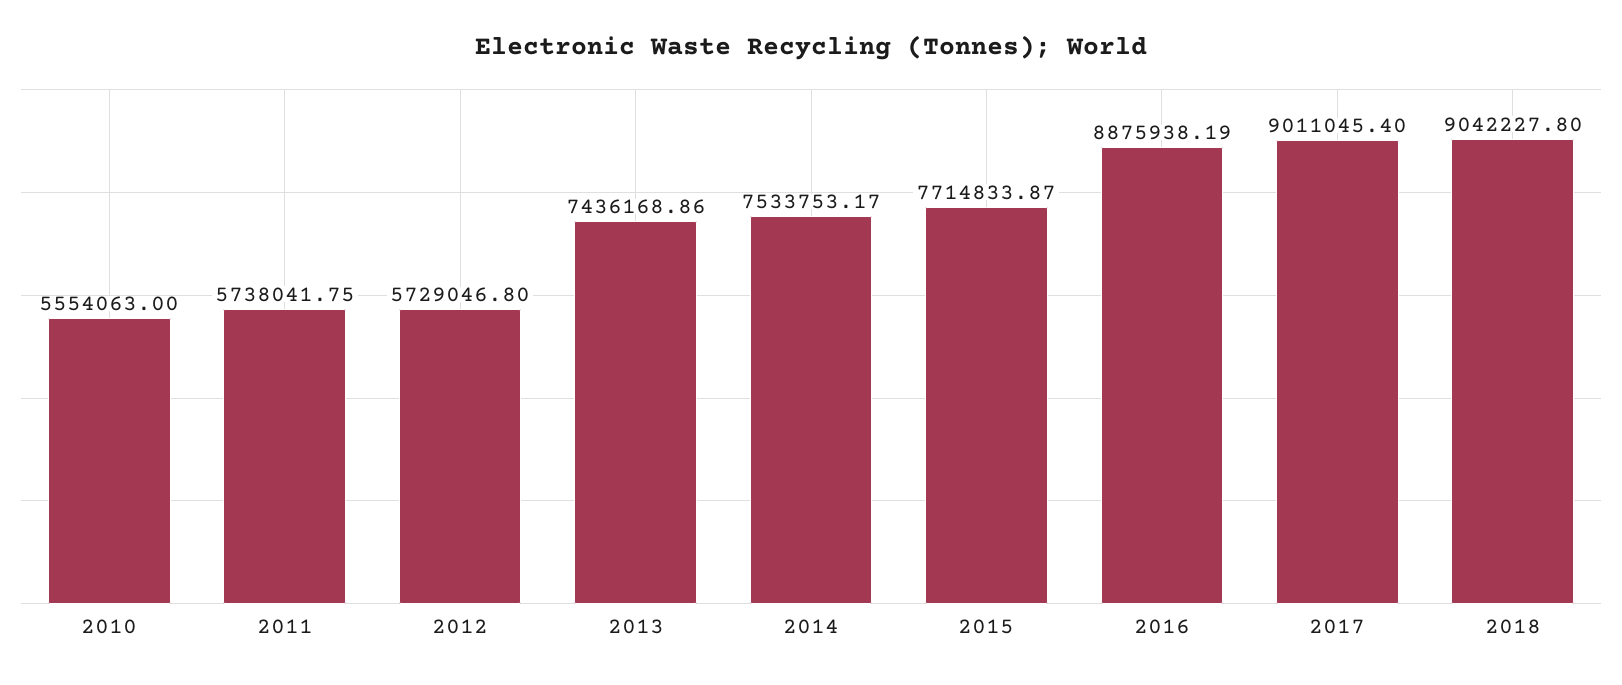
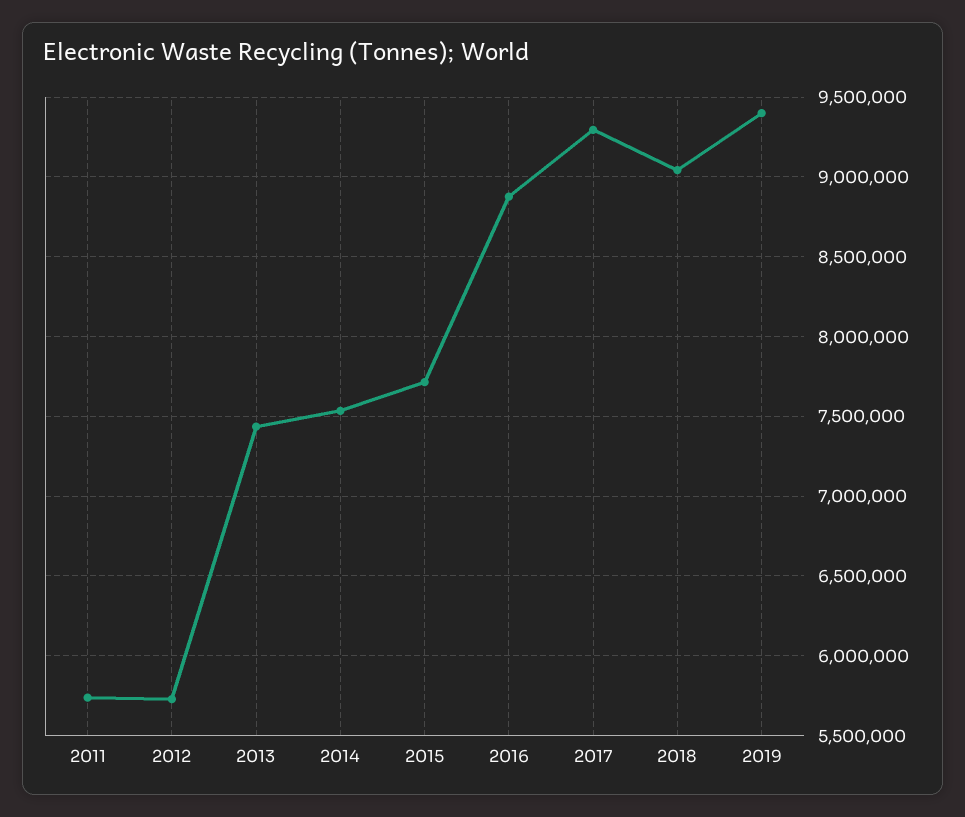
2010: 5554063 -> none
2017: 9011045.4 -> 9300000
2019: none -> 9400000

